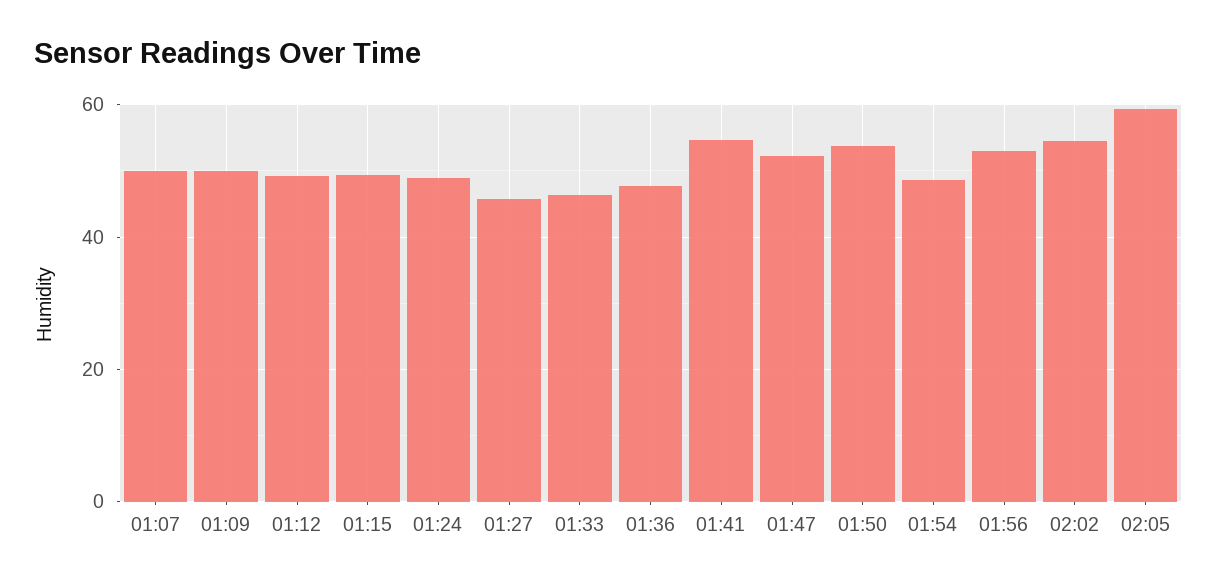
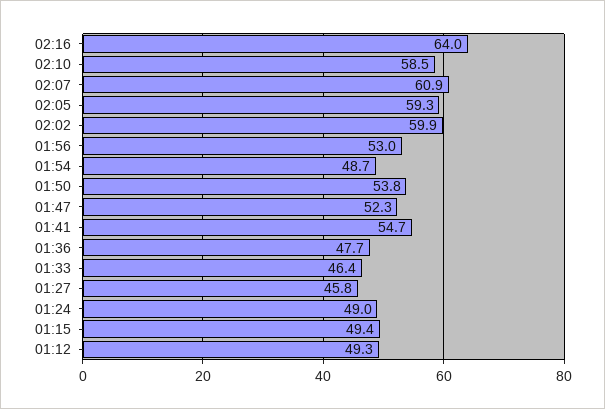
01:07: 50 -> none
01:09: 50 -> none
02:02: 54 -> 59.9
02:16: none -> 64
02:10: none -> 58.5
02:07: none -> 60.9

